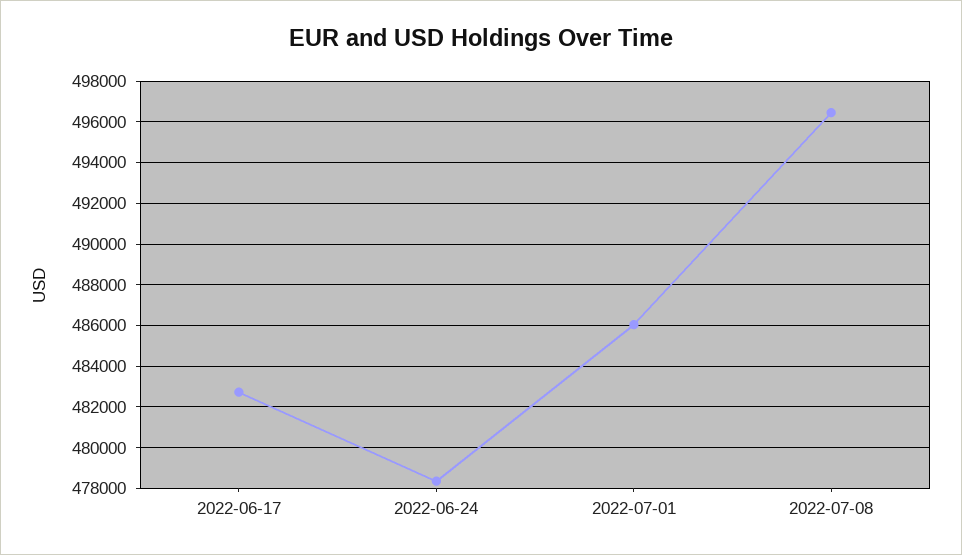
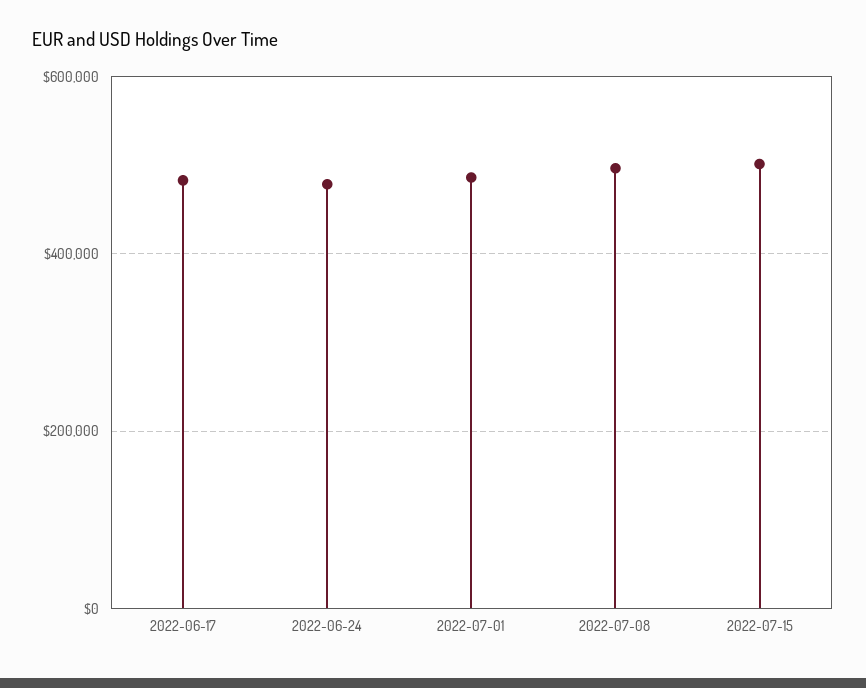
2022-07-15: none -> 500000

